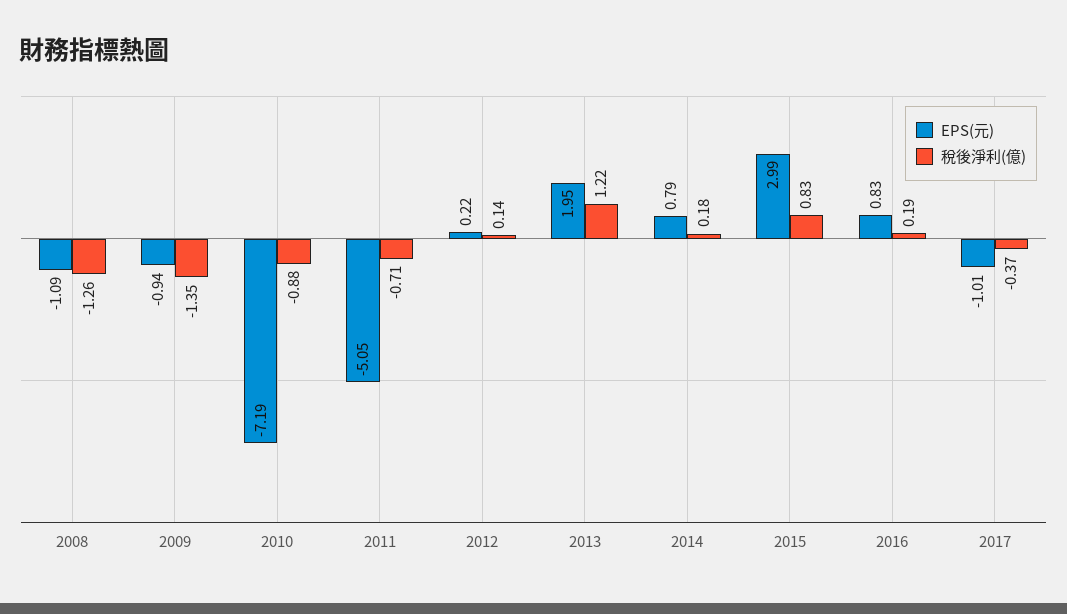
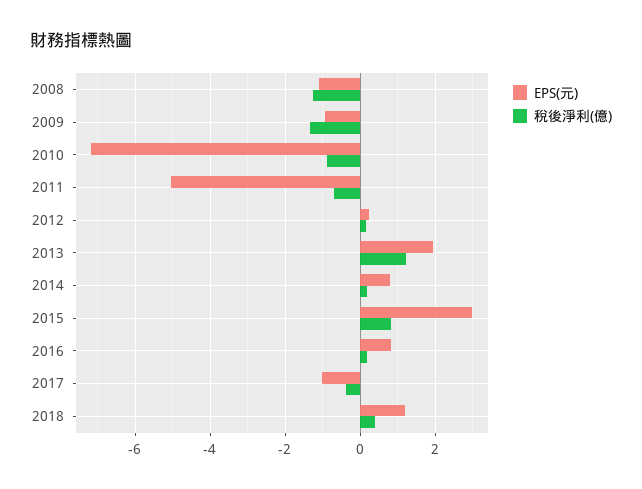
EPS(元), 2018: none -> 1.2
稅後淨利(億), 2018: none -> 0.4

